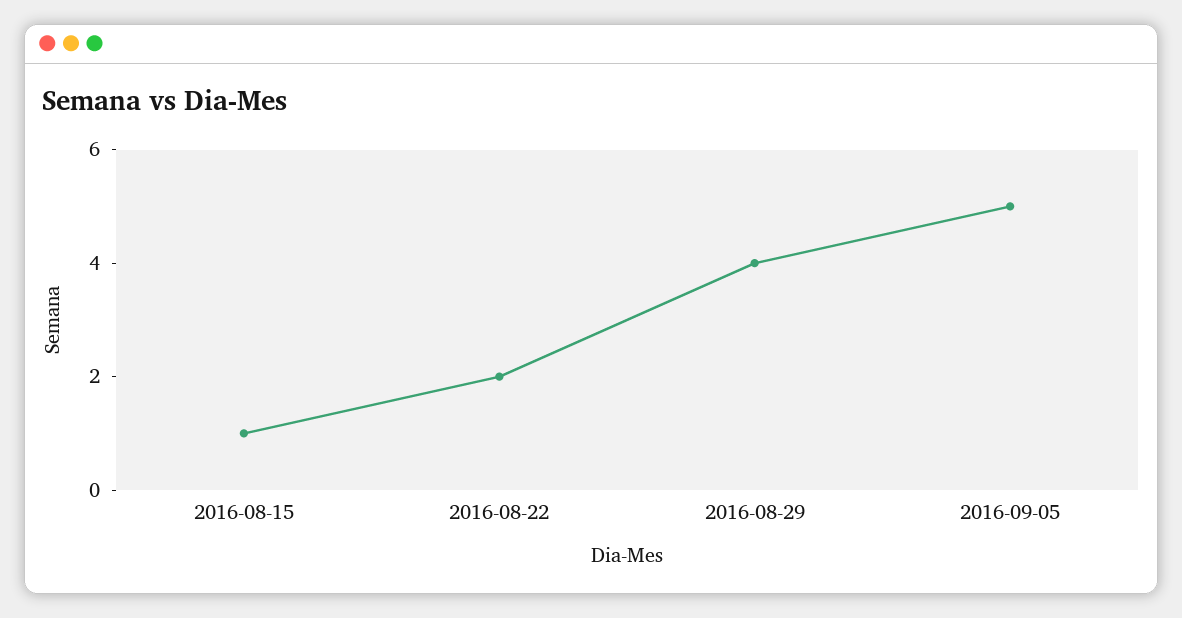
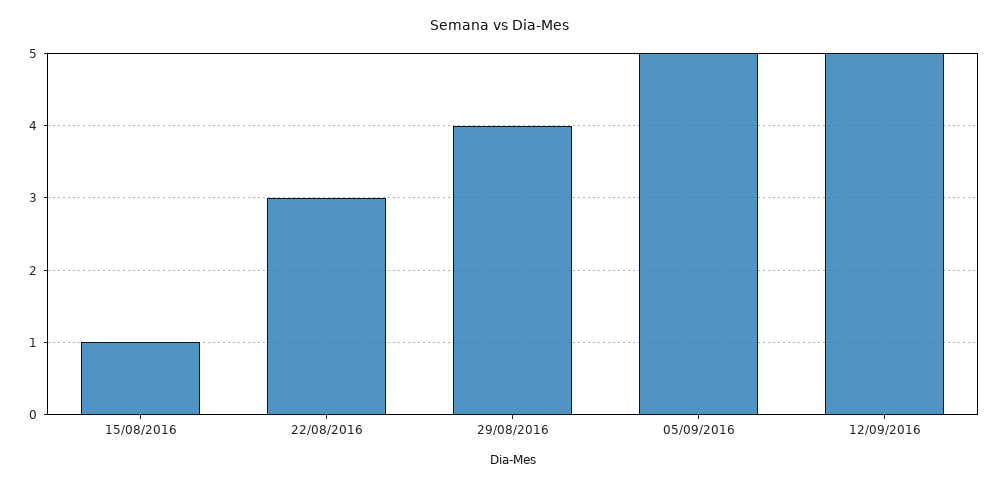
2016-08-22: 2 -> 3
12/09/2016: none -> 5

